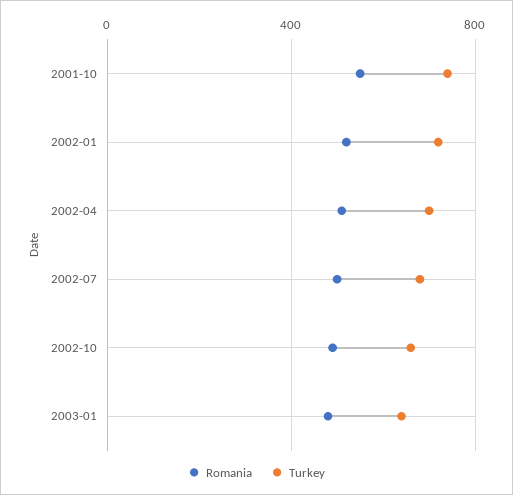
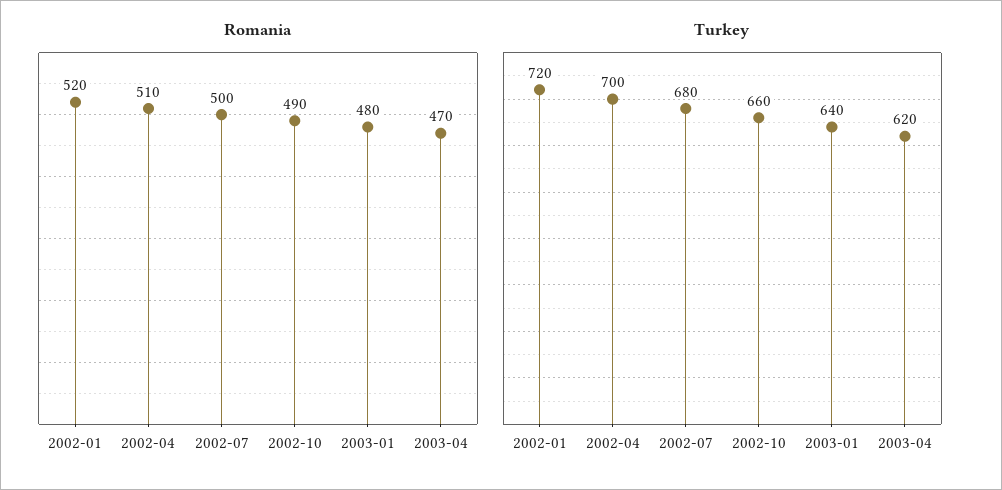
Romania, 2001-10: 550 -> none
Turkey, 2001-10: 750 -> none
Romania, 2003-04: none -> 470
Turkey, 2003-04: none -> 620

